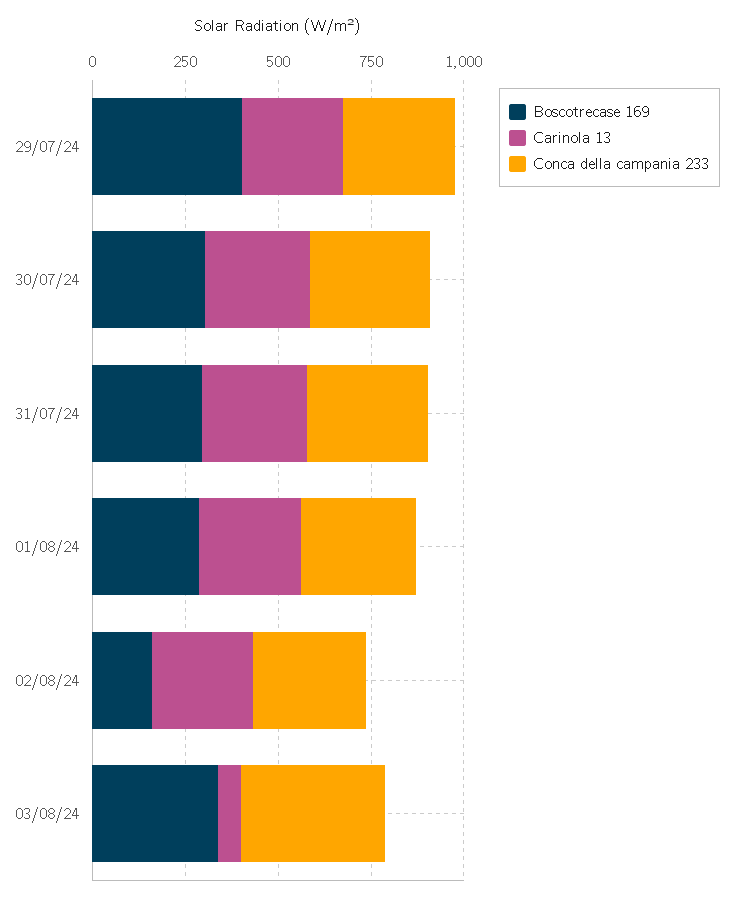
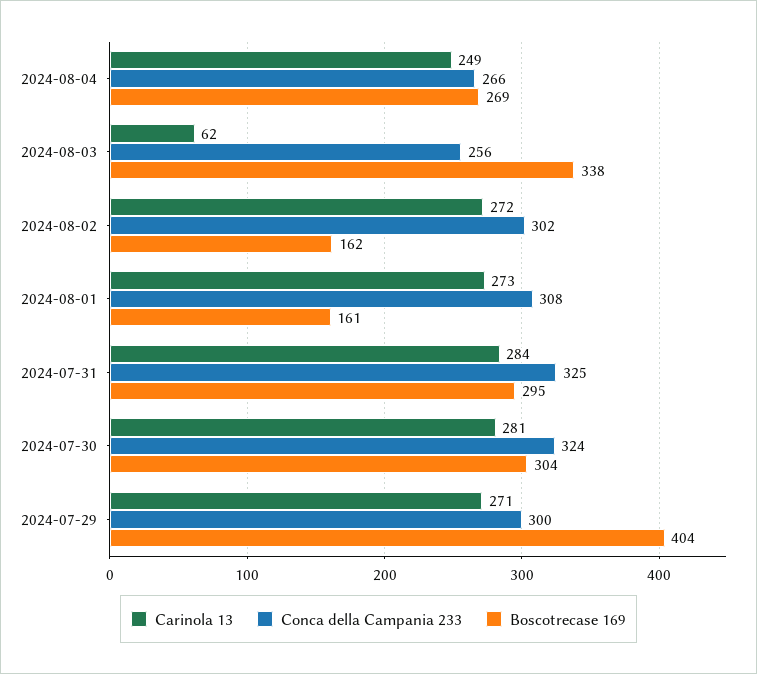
Boscotrecase 169, 01/08/24: 300 -> 161
Conca della campania 233, 03/08/24: 400 -> 256
Carinola 13, 2024-08-04: none -> 249
Conca della campania 233, 2024-08-04: none -> 266
Boscotrecase 169, 2024-08-04: none -> 269

